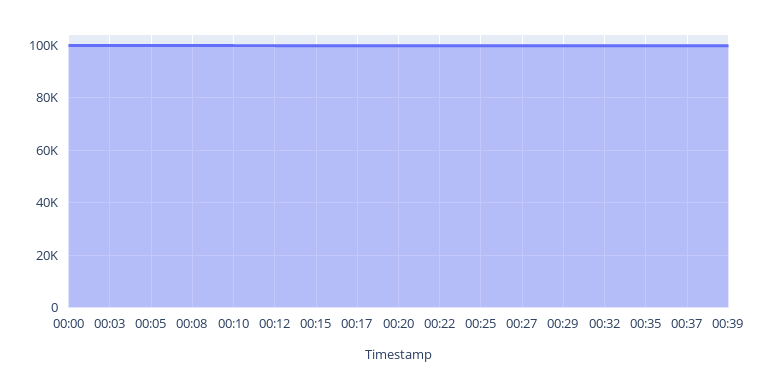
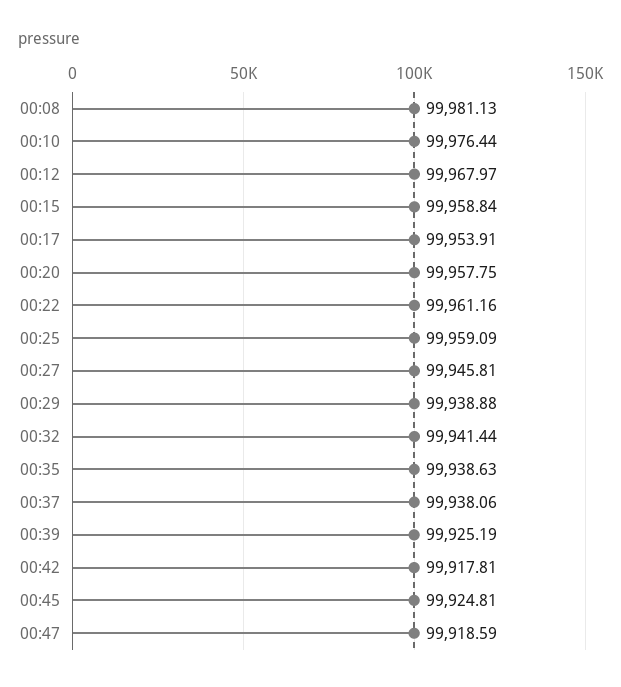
00:00: 100000 -> none
00:03: 100000 -> none
00:05: 100000 -> none
00:42: none -> 99917.81
00:45: none -> 99924.81
00:47: none -> 99918.59

